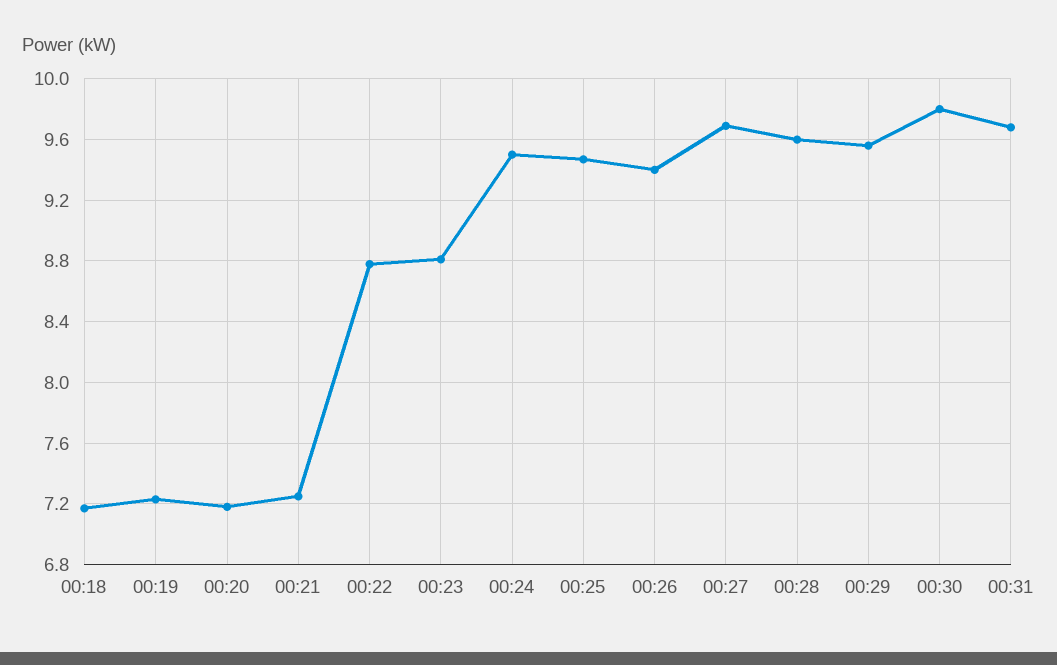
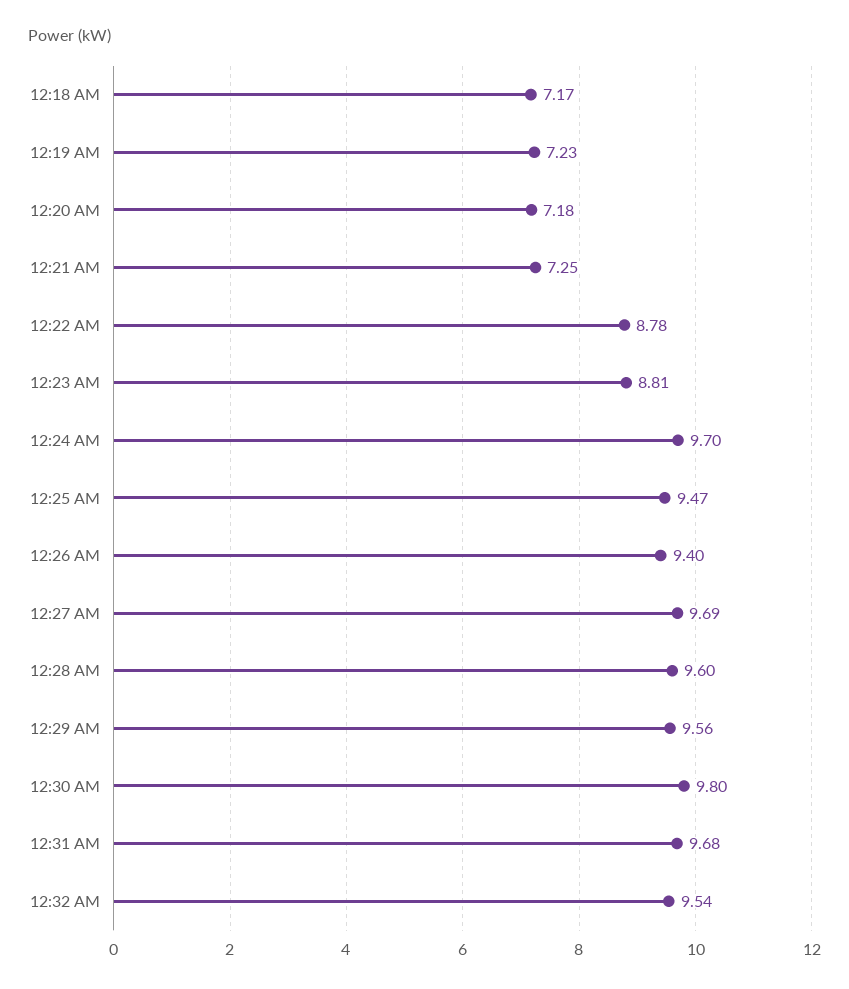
00:24: 9.5 -> 9.7
12:32 AM: none -> 9.54

